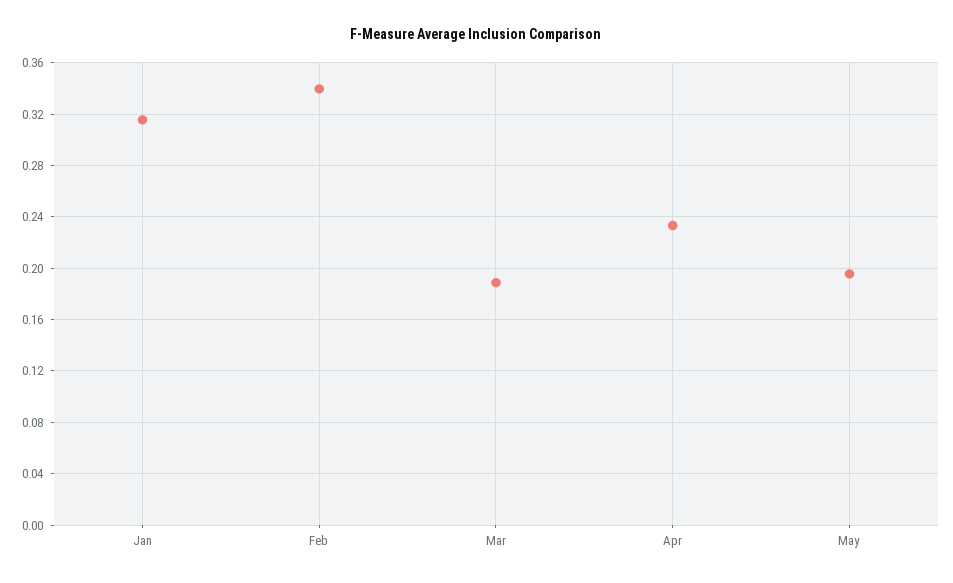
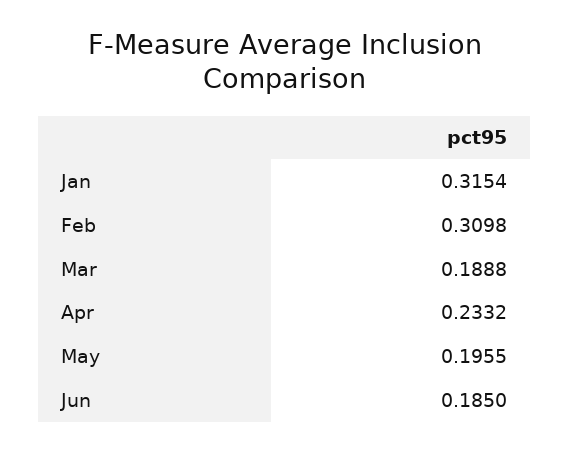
Feb: 0.34 -> 0.3098
Jun: none -> 0.185

